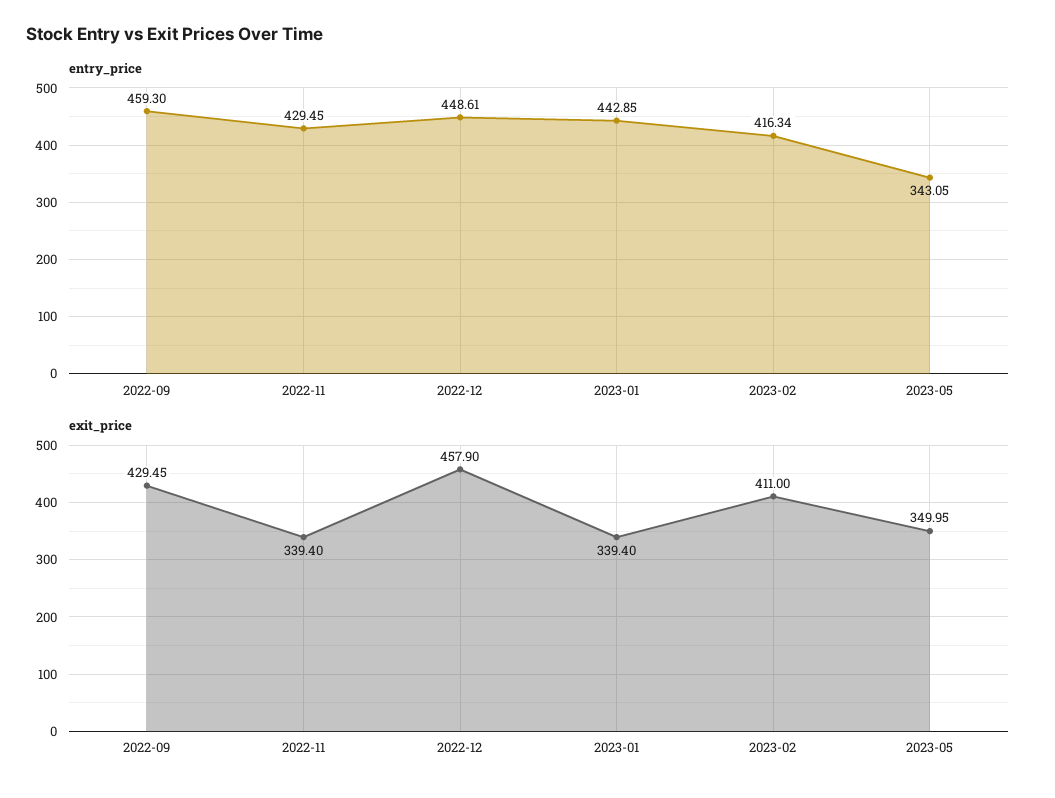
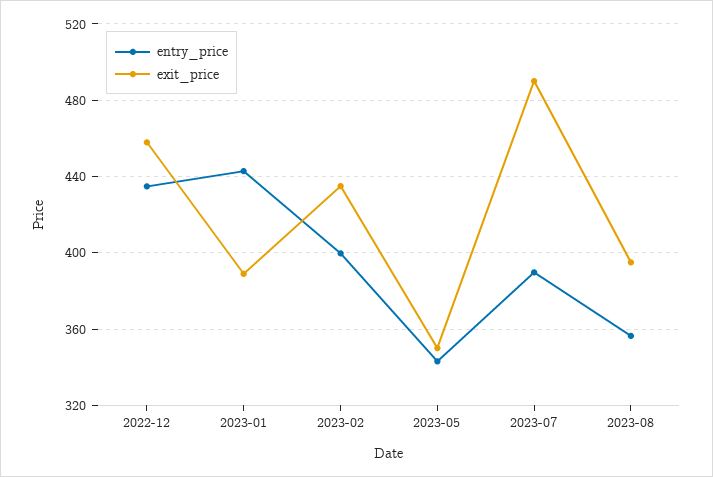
entry_price, 2022-09: 459.3 -> none
entry_price, 2022-11: 429.45 -> none
entry_price, 2022-12: 448.61 -> 435
entry_price, 2023-02: 416.34 -> 400
exit_price, 2022-09: 429.45 -> none
exit_price, 2022-11: 339.4 -> none
exit_price, 2023-01: 339.4 -> 390
exit_price, 2023-02: 411 -> 435
entry_price, 2023-07: none -> 390
exit_price, 2023-07: none -> 490
entry_price, 2023-08: none -> 355
exit_price, 2023-08: none -> 395

